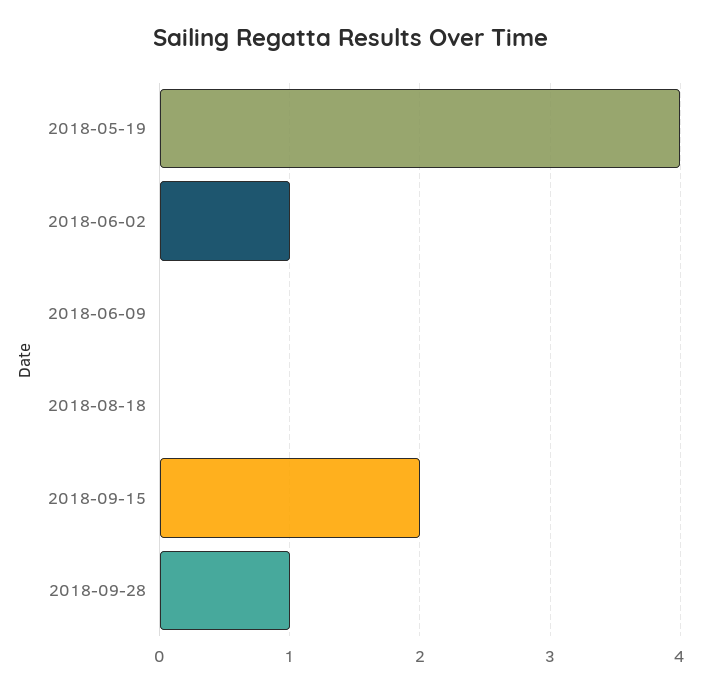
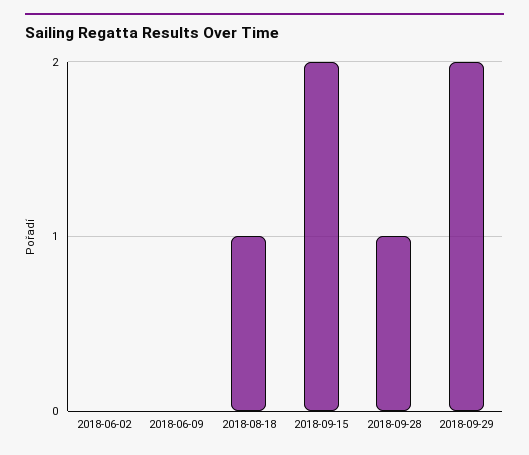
2018-05-19: 4 -> none
2018-06-02: 1 -> 0
2018-08-18: 0 -> 1
2018-09-29: none -> 2

